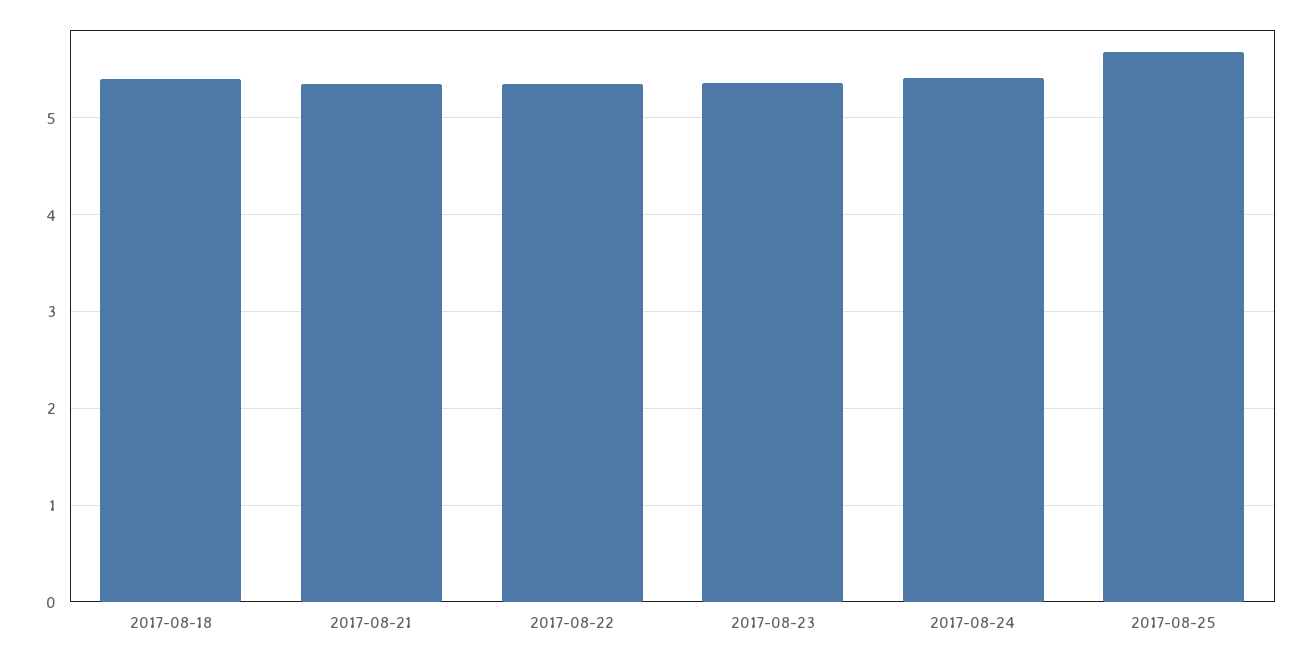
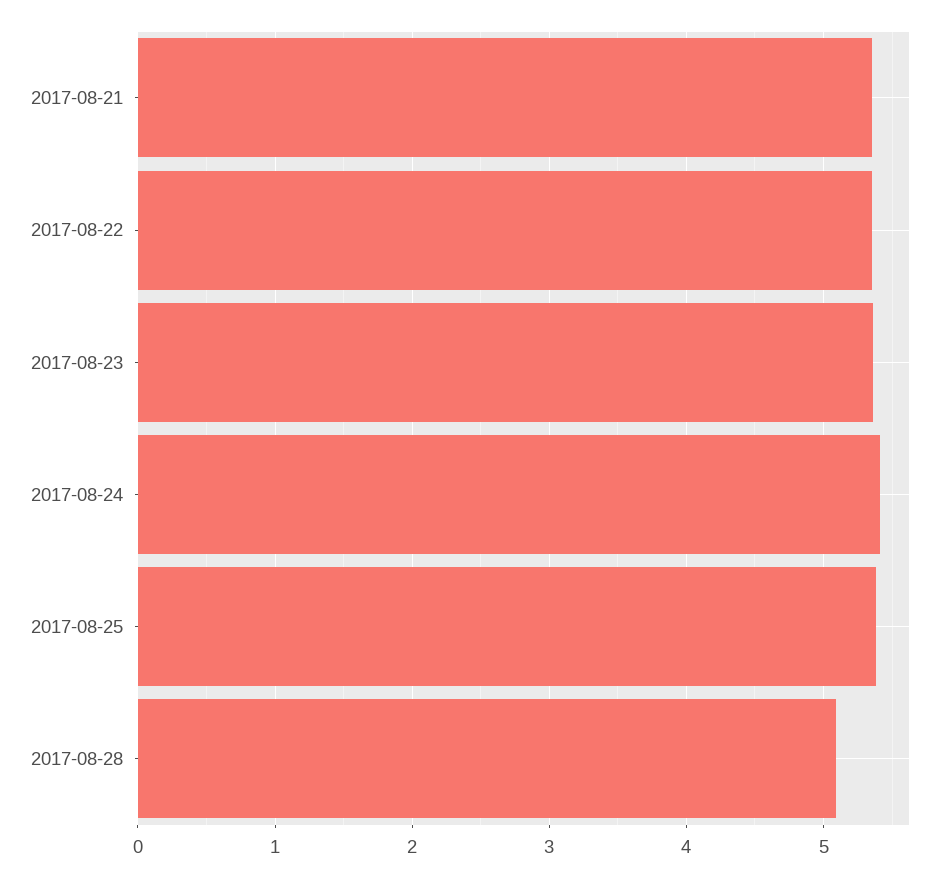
2017-08-18: 5.4 -> none
2017-08-25: 5.7 -> 5.4
2017-08-28: none -> 5.1

